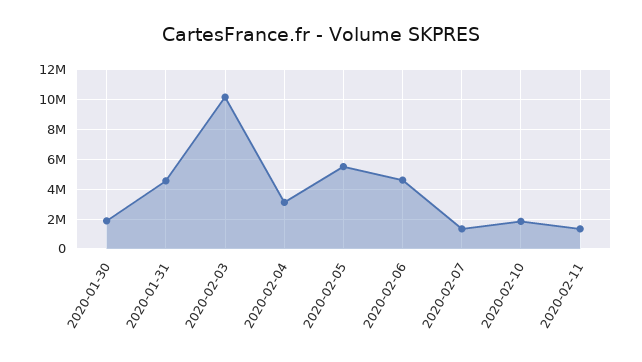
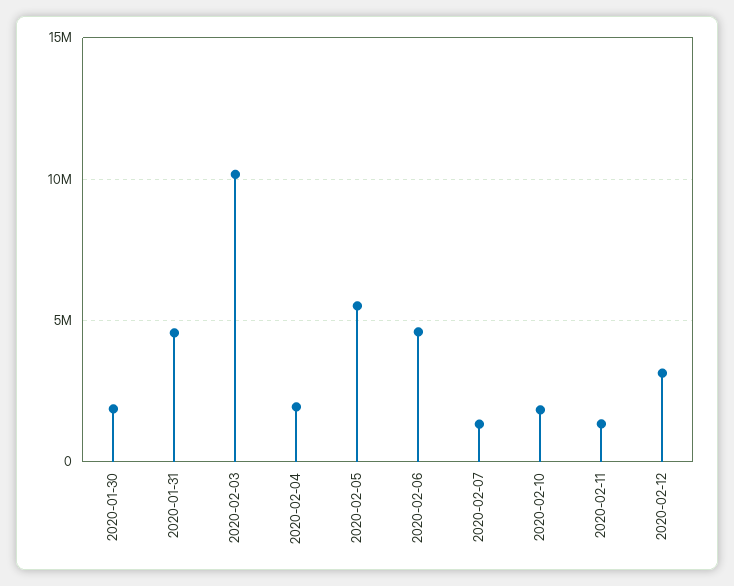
2020-02-04: 3000000 -> 2000000
2020-02-12: none -> 3000000

